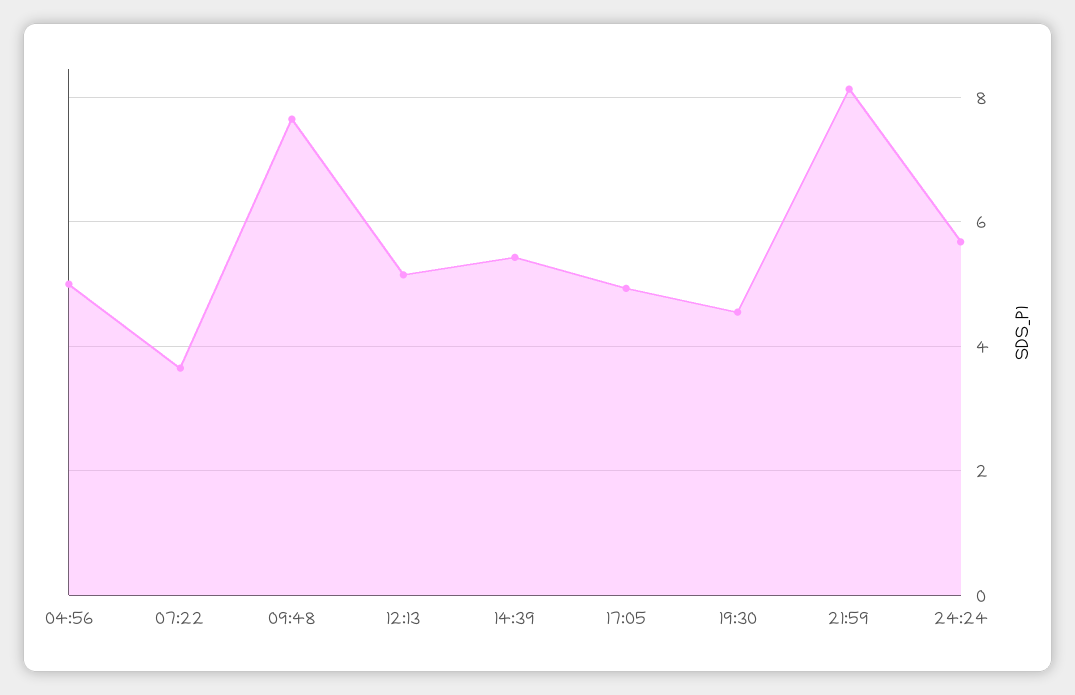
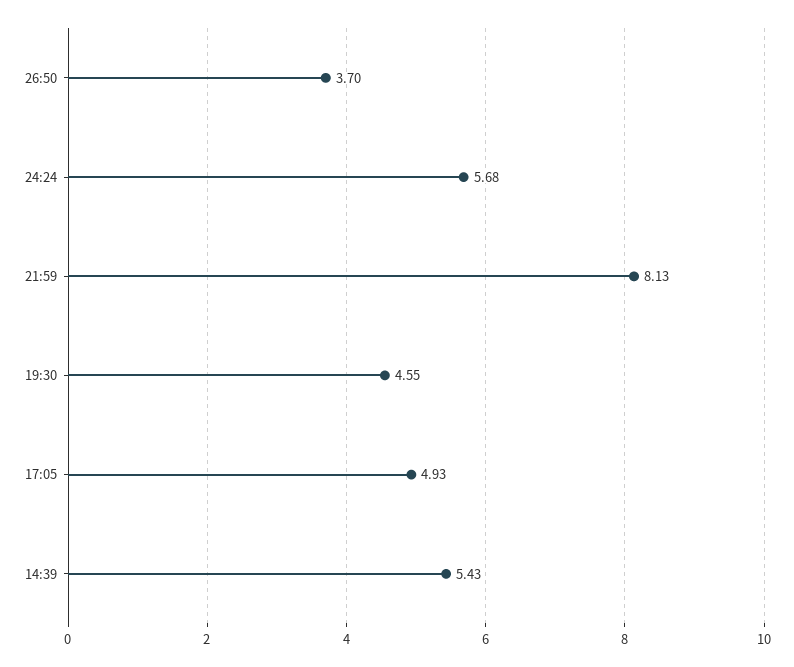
04:56: 5 -> none
07:22: 3.6 -> none
09:48: 7.6 -> none
12:13: 5.2 -> none
26:50: none -> 3.7

